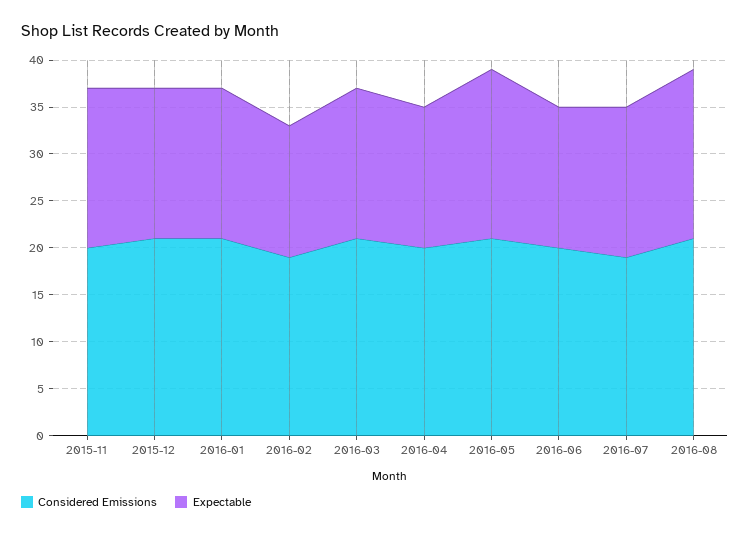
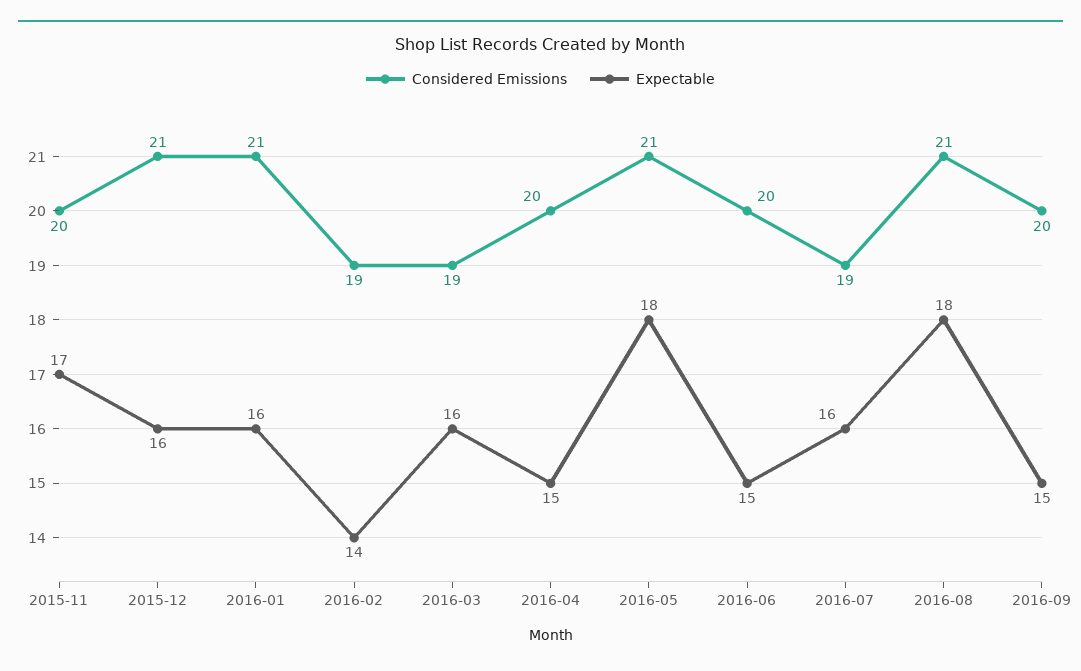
Considered Emissions, 2016-03: 21 -> 19
Considered Emissions, 2016-09: none -> 20
Expectable, 2016-09: none -> 15

